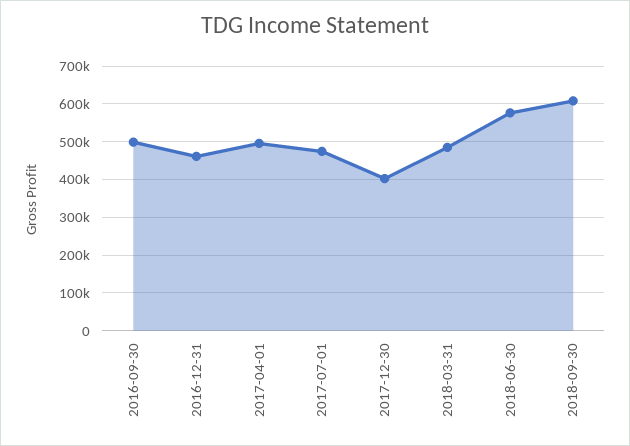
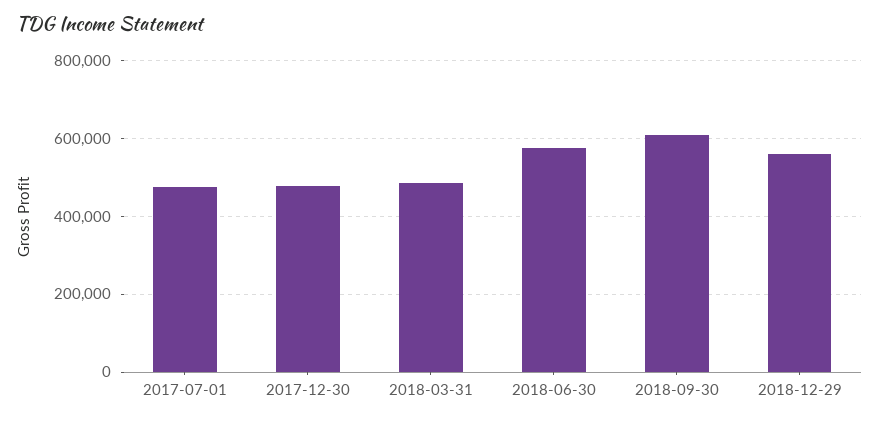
2016-09-30: 500000 -> none
2016-12-31: 460000 -> none
2017-04-01: 500000 -> none
2017-12-30: 400000 -> 480000
2018-12-29: none -> 560000

